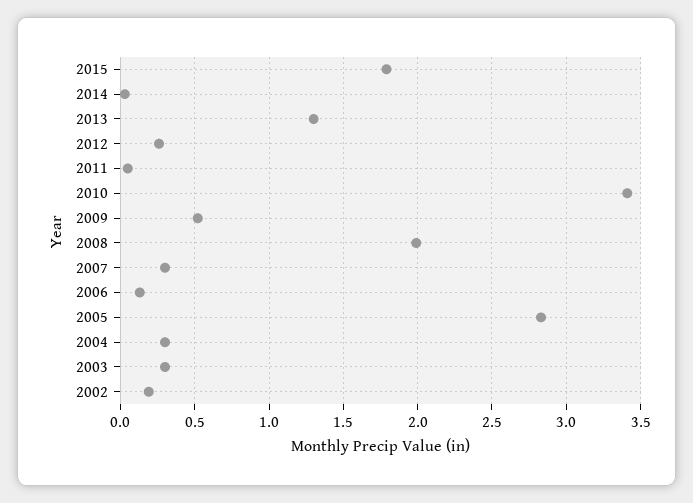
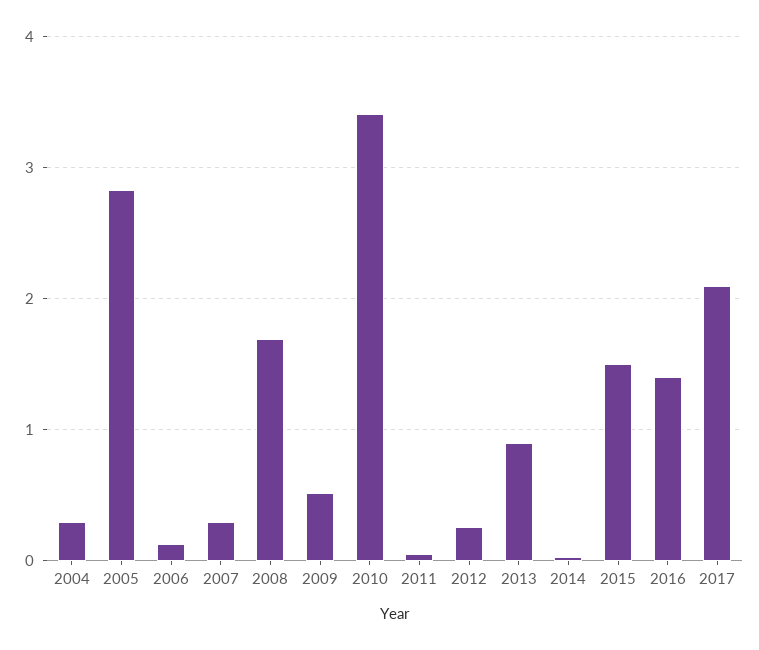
2015: 1.8 -> 1.5
2013: 1.3 -> 0.9
2008: 2 -> 1.7
2003: 0.3 -> none
2002: 0.2 -> none
2016: none -> 1.4
2017: none -> 2.1

